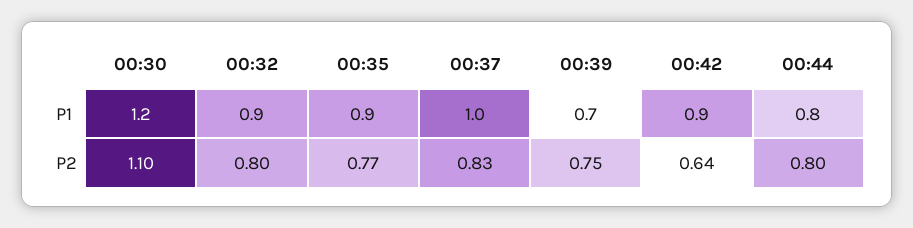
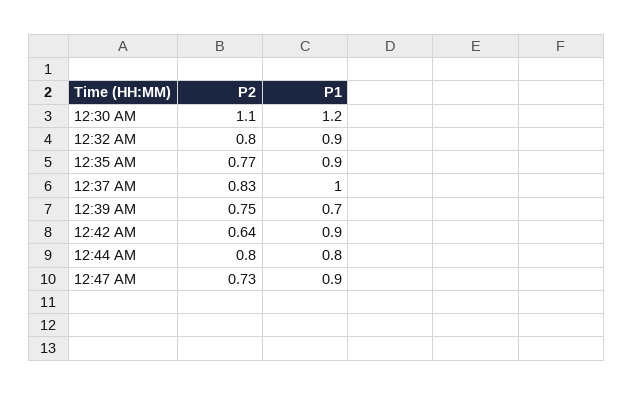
12:47 AM, P2: none -> 0.73
12:47 AM, P1: none -> 0.9

